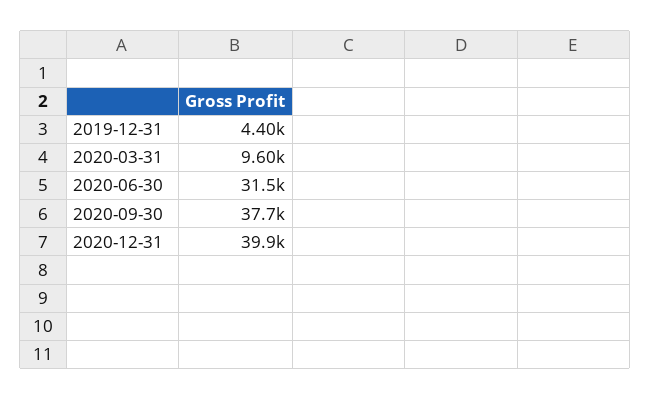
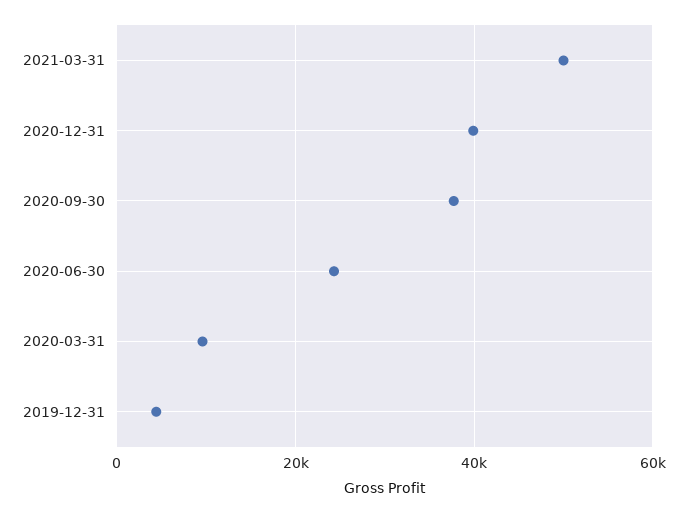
2020-06-30: 31500 -> 24000
2021-03-31: none -> 50000

